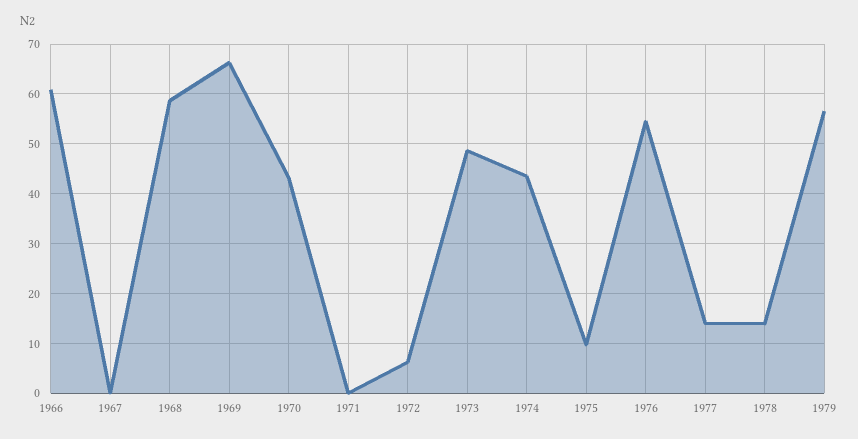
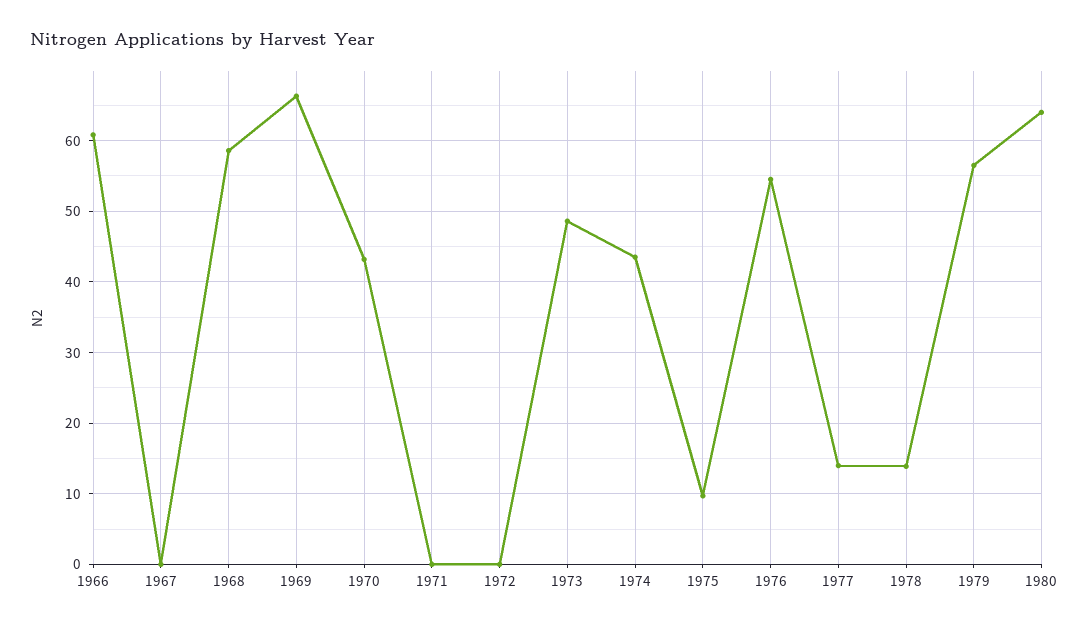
1972: 6 -> 0
1980: none -> 64

